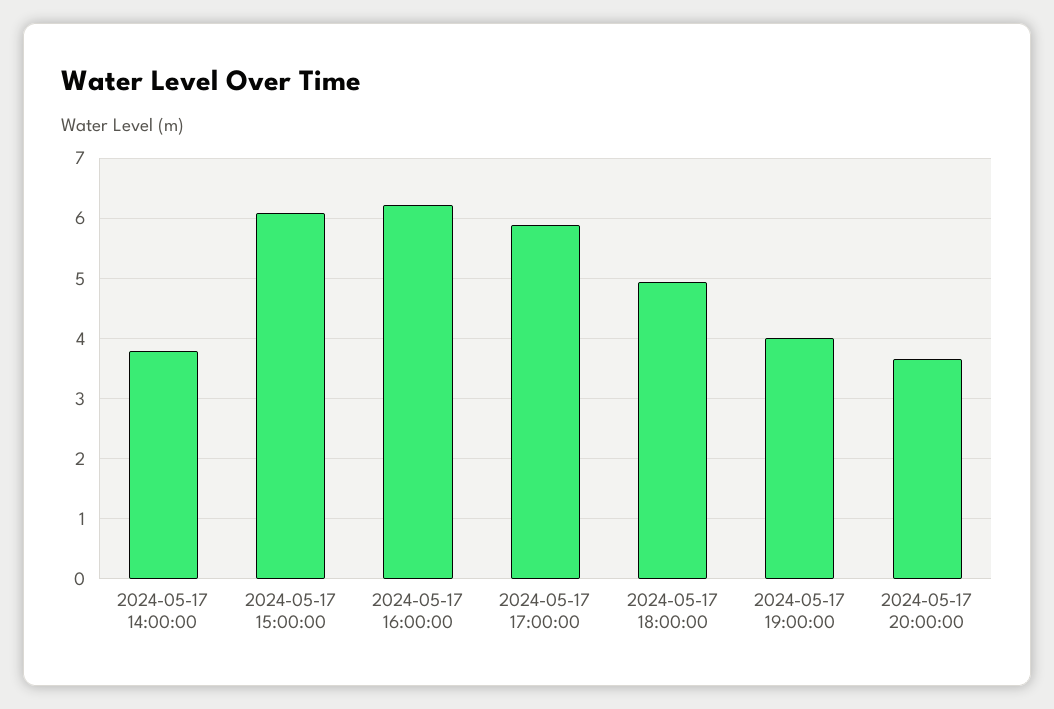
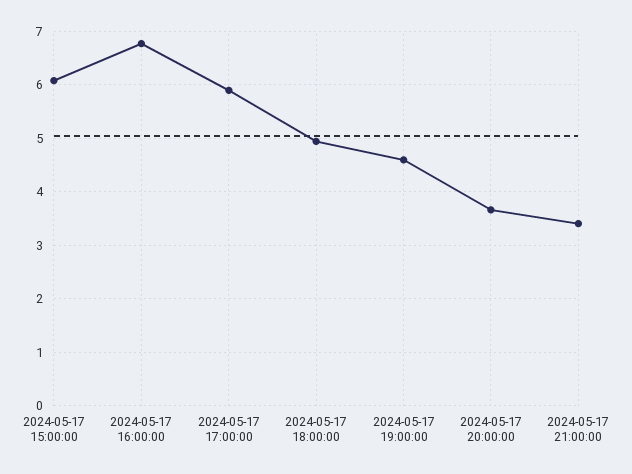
2024-05-17 14:00:00: 3.8 -> none
2024-05-17 16:00:00: 6.2 -> 6.8
2024-05-17 19:00:00: 4 -> 4.6
2024-05-17 21:00:00: none -> 3.4

